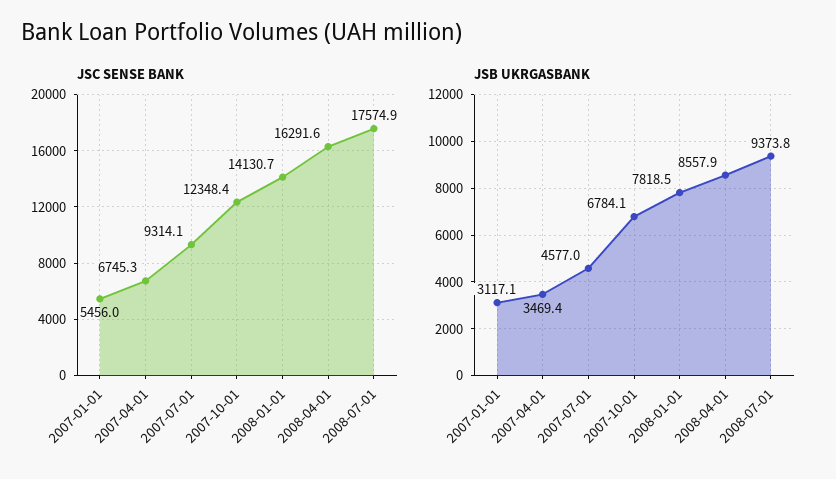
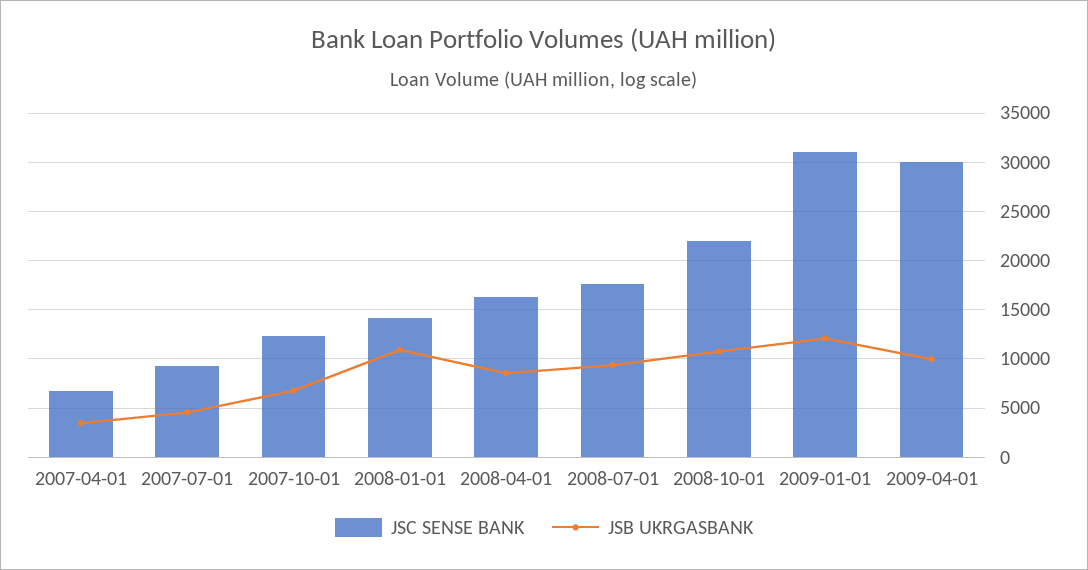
JSC SENSE BANK, 2007-01-01: 5456 -> none
JSB UKRGASBANK, 2007-01-01: 3117.1 -> none
JSB UKRGASBANK, 2008-01-01: 7818.5 -> 11000
JSC SENSE BANK, 2008-10-01: none -> 22000
JSB UKRGASBANK, 2008-10-01: none -> 11000
JSC SENSE BANK, 2009-01-01: none -> 31000
JSB UKRGASBANK, 2009-01-01: none -> 12000
JSC SENSE BANK, 2009-04-01: none -> 30000
JSB UKRGASBANK, 2009-04-01: none -> 10000

